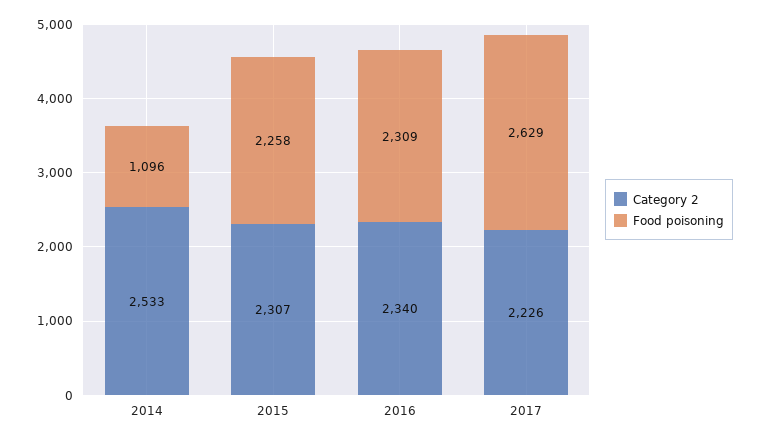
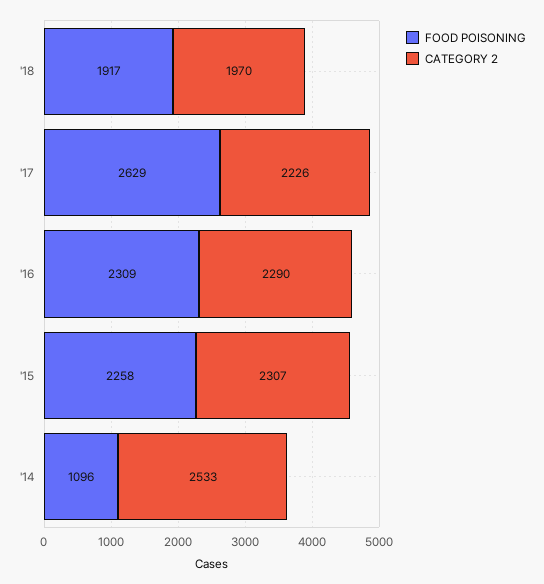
Category 2, 2016: 2340 -> 2290
Food poisoning, '18: none -> 1917
Category 2, '18: none -> 1970

